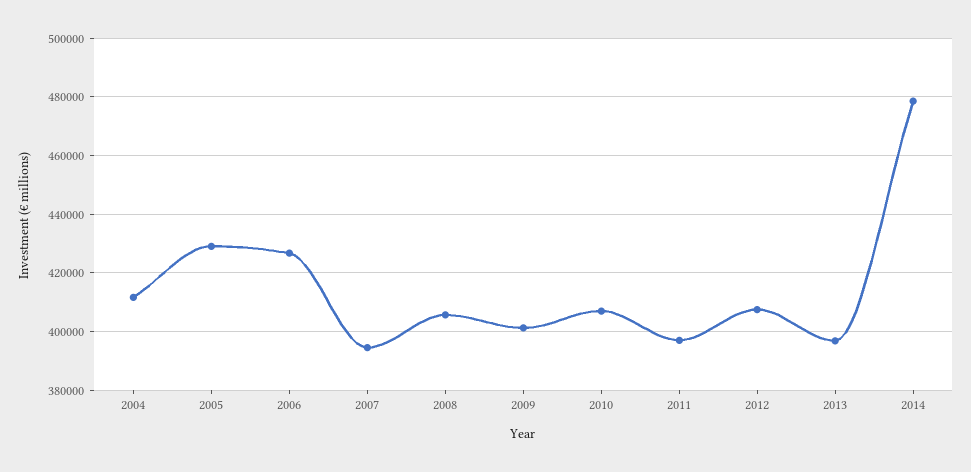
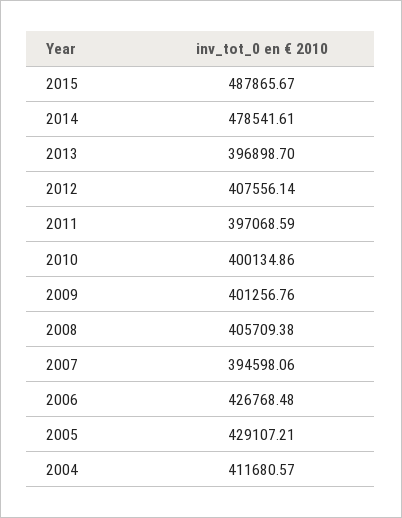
2010: 407500 -> 400134.86
2015: none -> 487865.67

